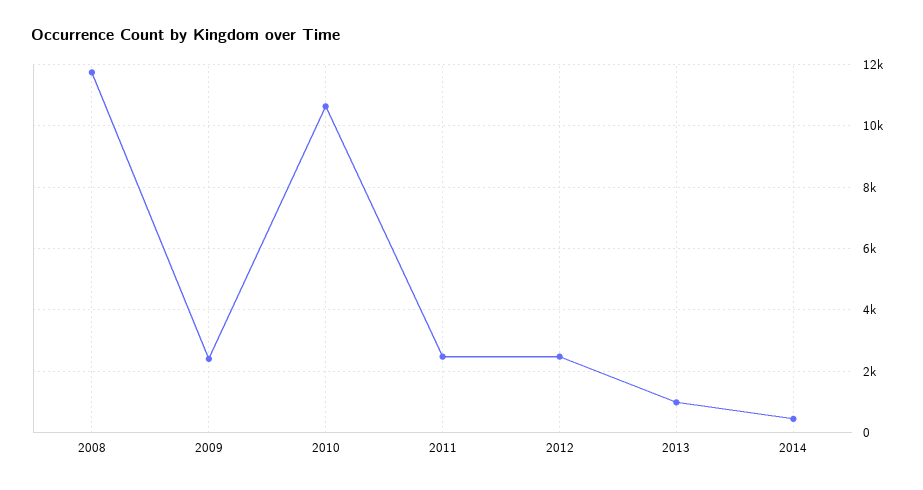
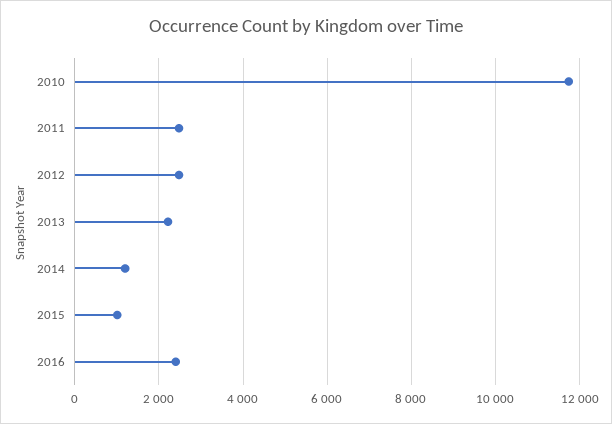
2008: 11800 -> none
2009: 2400 -> none
2010: 10600 -> 11800
2013: 1000 -> 2200
2014: 400 -> 1200
2015: none -> 1000
2016: none -> 2400

